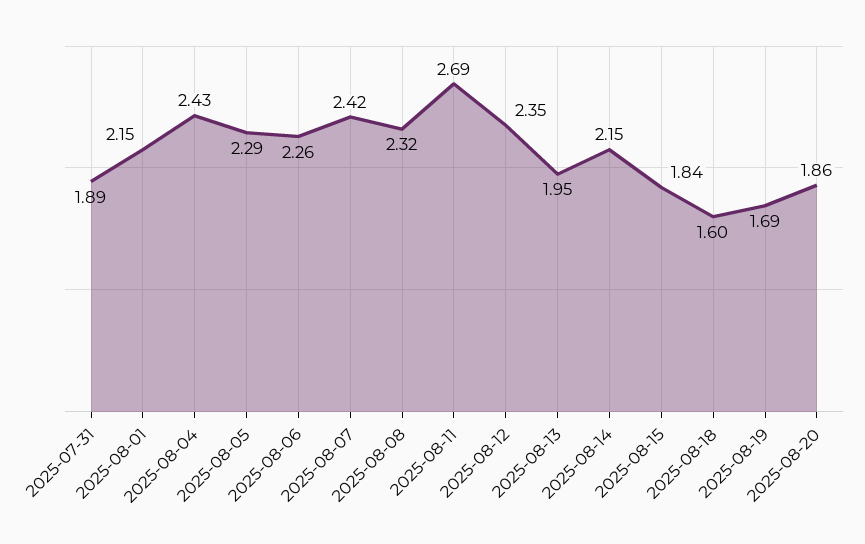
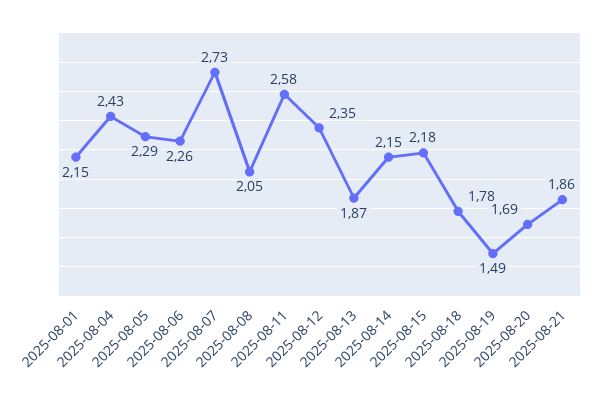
2025-07-31: 1.89 -> none
2025-08-07: 2.42 -> 2.73
2025-08-08: 2.32 -> 2.05
2025-08-11: 2.69 -> 2.58
2025-08-13: 1.95 -> 1.87
2025-08-15: 1.84 -> 2.18
2025-08-18: 1.6 -> 1.78
2025-08-19: 1.69 -> 1.49
2025-08-20: 1.86 -> 1.69
2025-08-21: none -> 1.86

